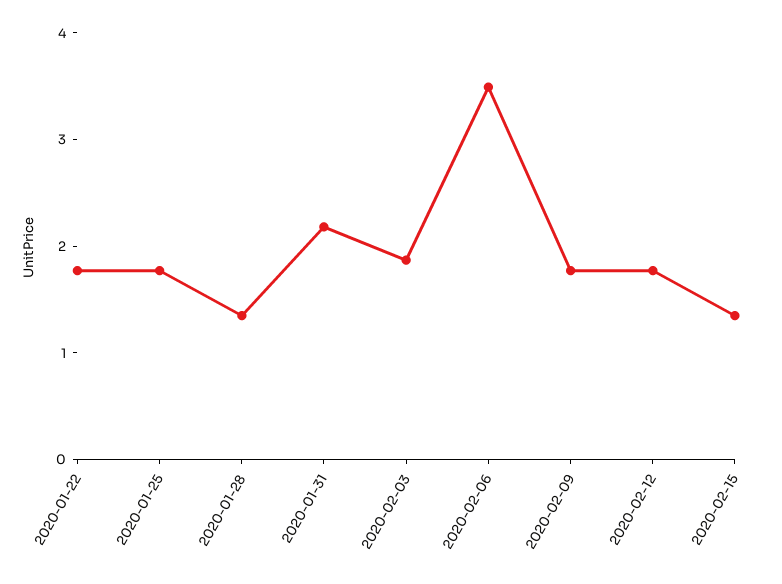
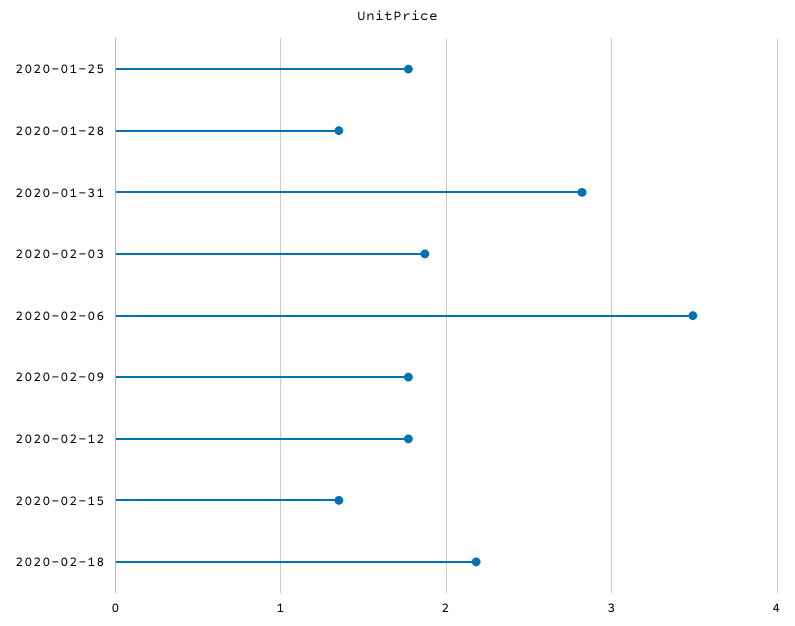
2020-01-22: 1.8 -> none
2020-01-31: 2.2 -> 2.8
2020-02-18: none -> 2.2

